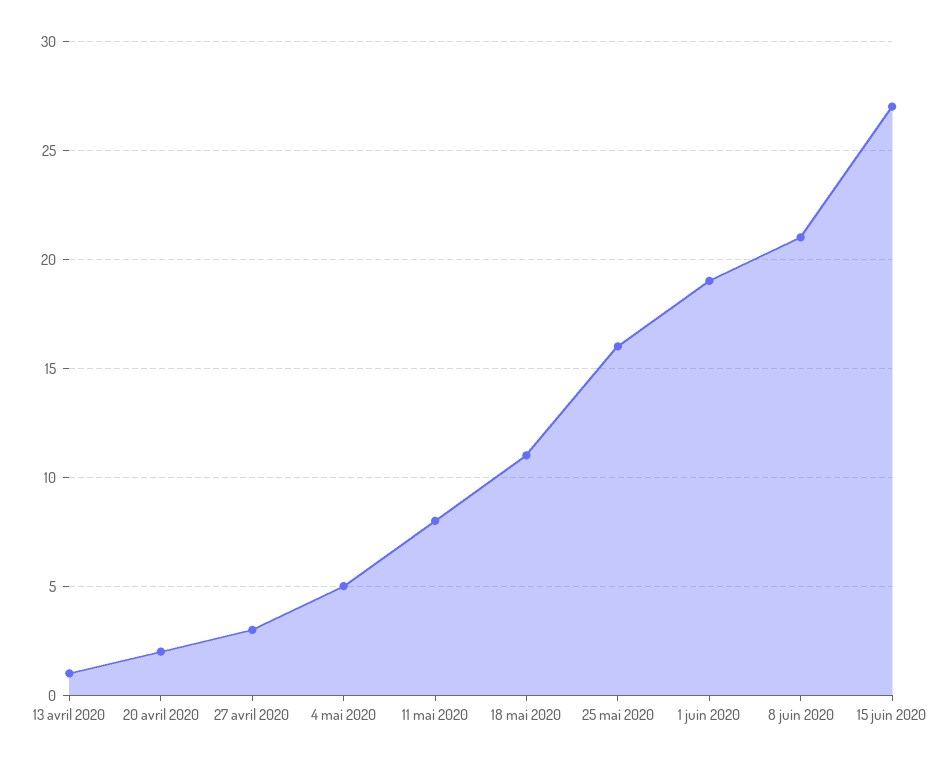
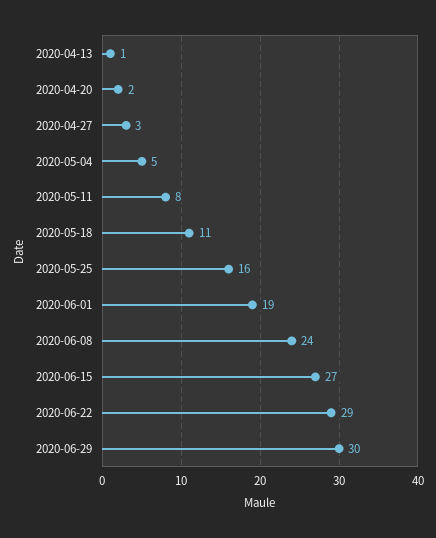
8 juin 2020: 21 -> 24
2020-06-22: none -> 29
2020-06-29: none -> 30

